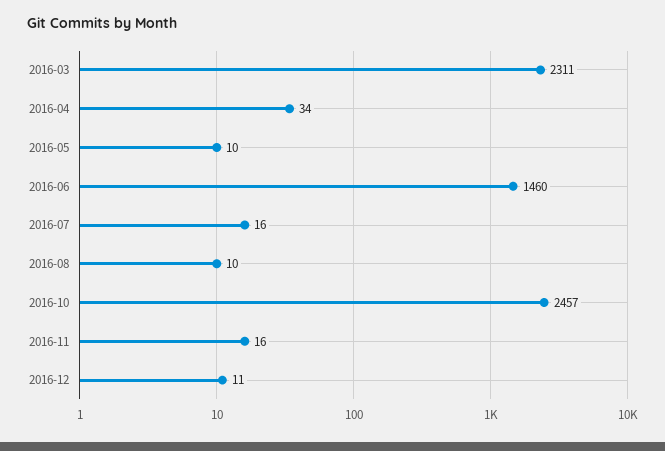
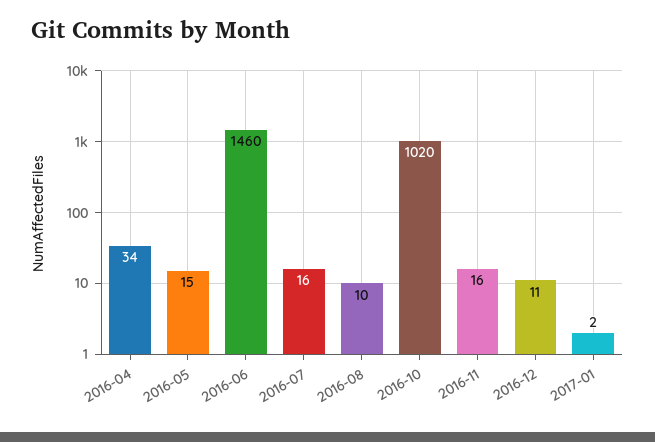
2016-03: 2311 -> none
2016-05: 10 -> 15
2016-10: 2457 -> 1020
2017-01: none -> 2

